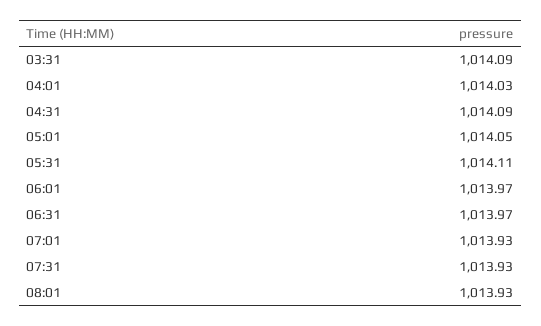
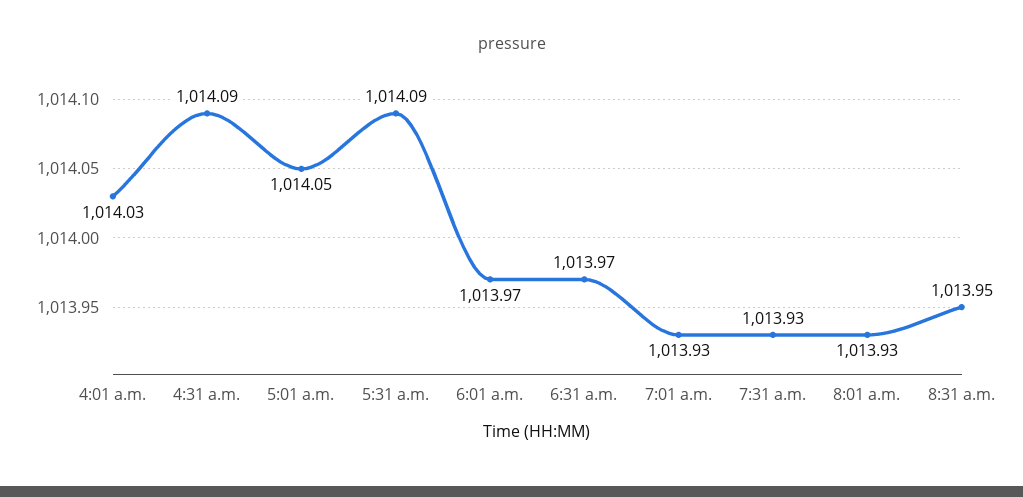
03:31: 1014.09 -> none
05:31: 1014.11 -> 1014.09
8:31 a.m.: none -> 1013.95

